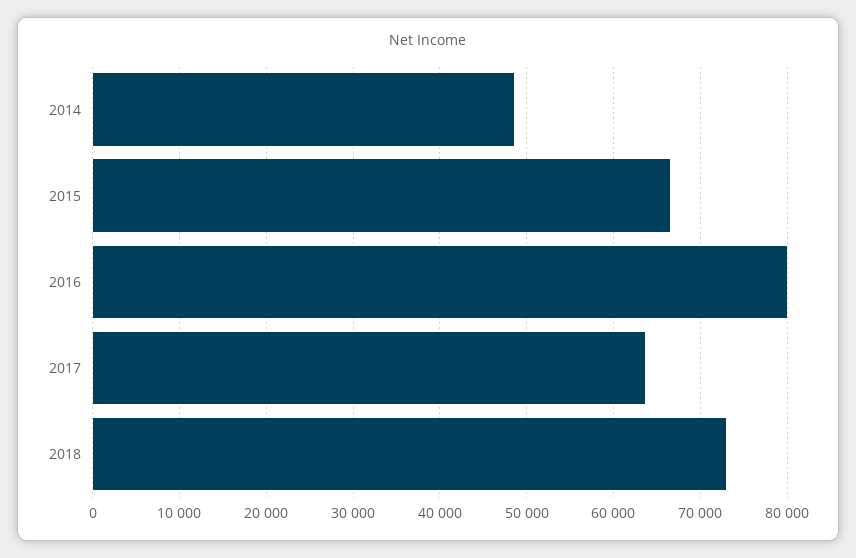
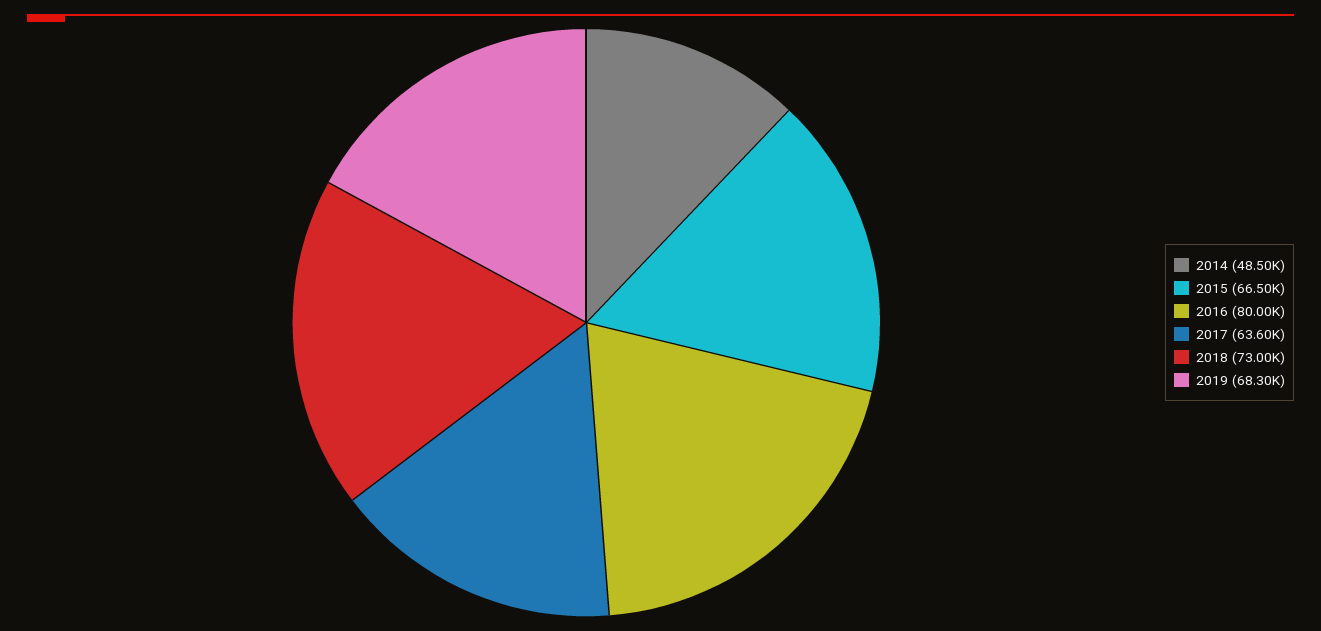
2019: none -> 68300

